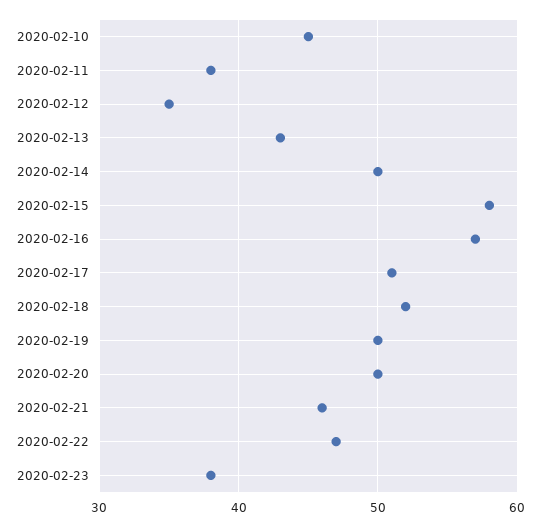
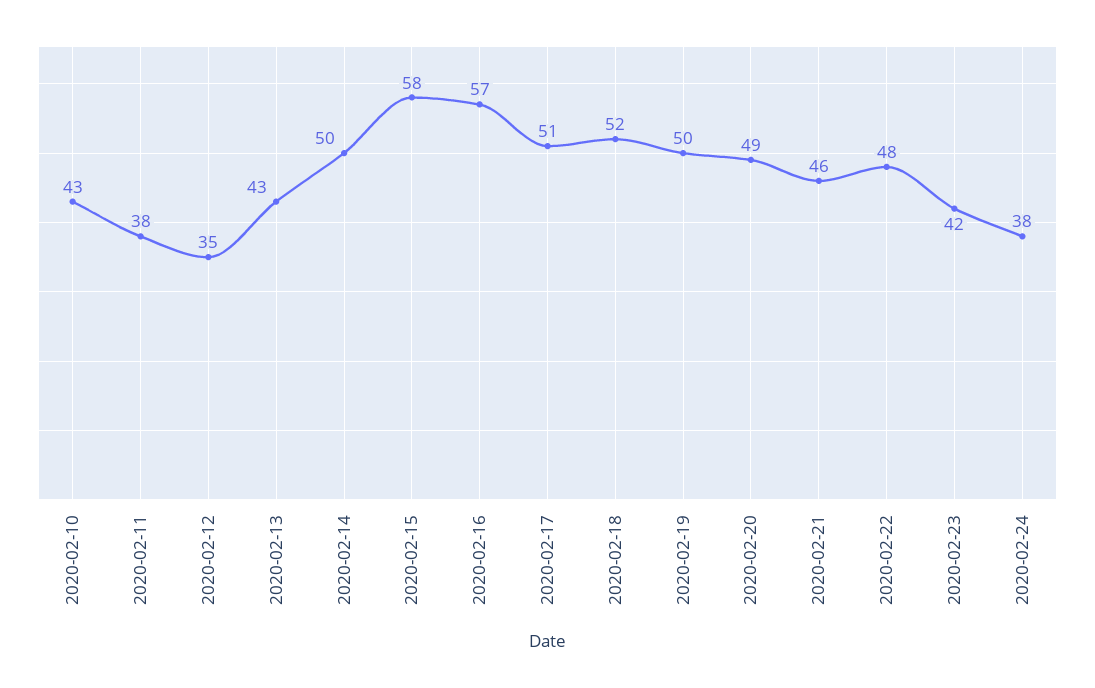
2020-02-10: 45 -> 43
2020-02-20: 50 -> 49
2020-02-22: 47 -> 48
2020-02-23: 38 -> 42
2020-02-24: none -> 38

